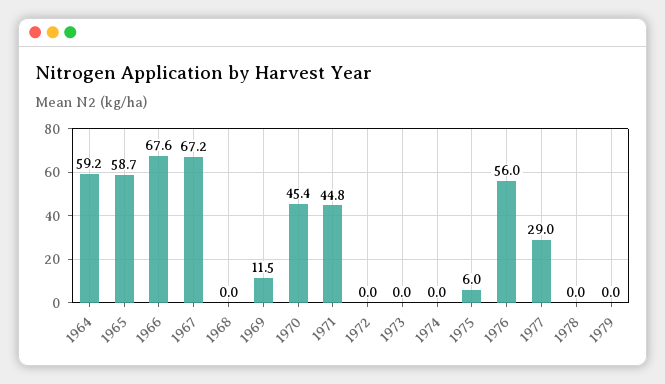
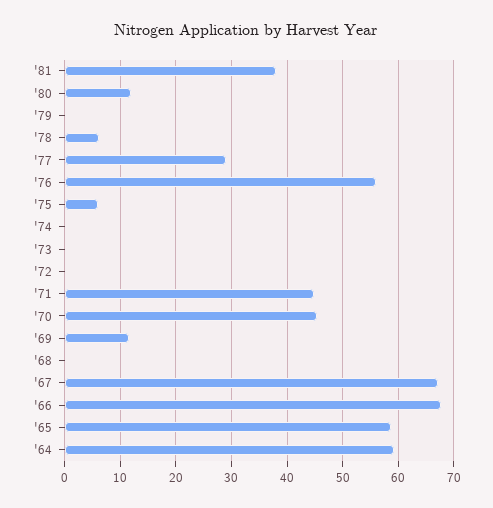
1978: 0 -> 6
'81: none -> 38
'80: none -> 12

